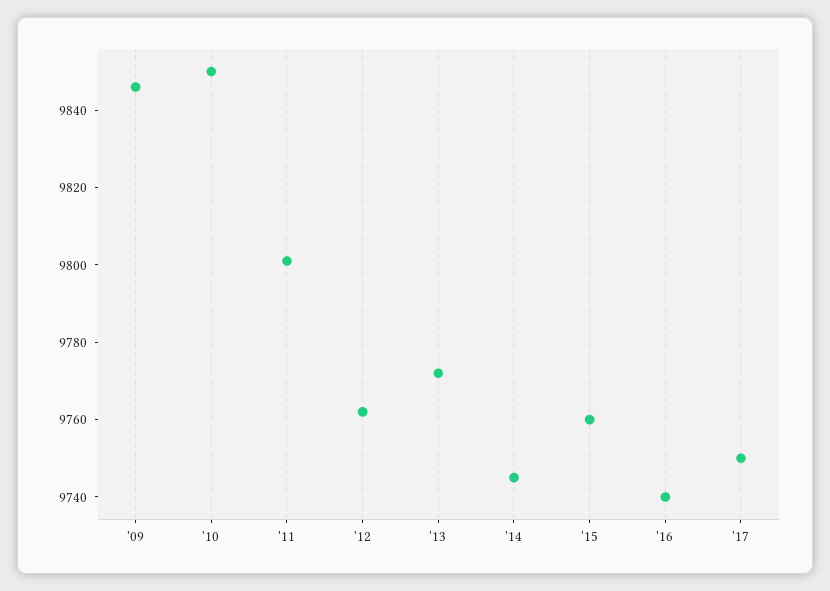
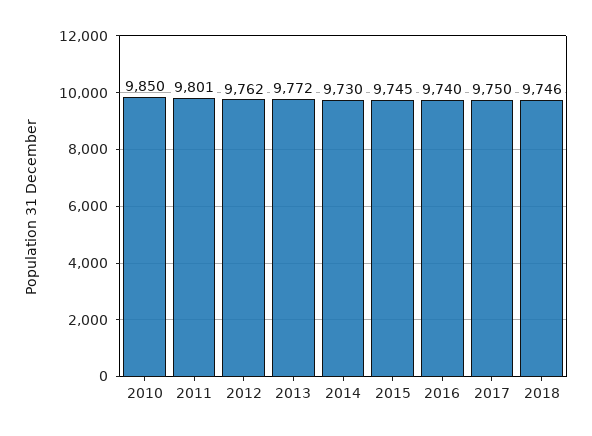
'09: 9845 -> none
'14: 9745 -> 9730
'15: 9760 -> 9745
2018: none -> 9746

